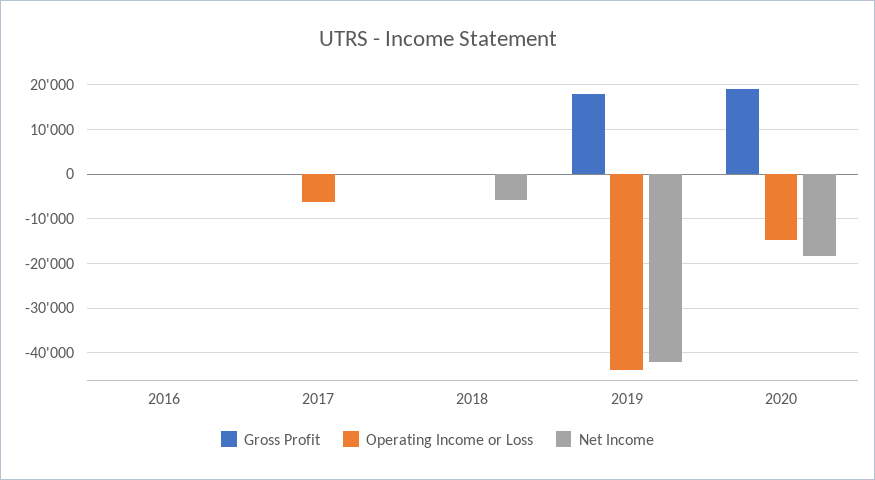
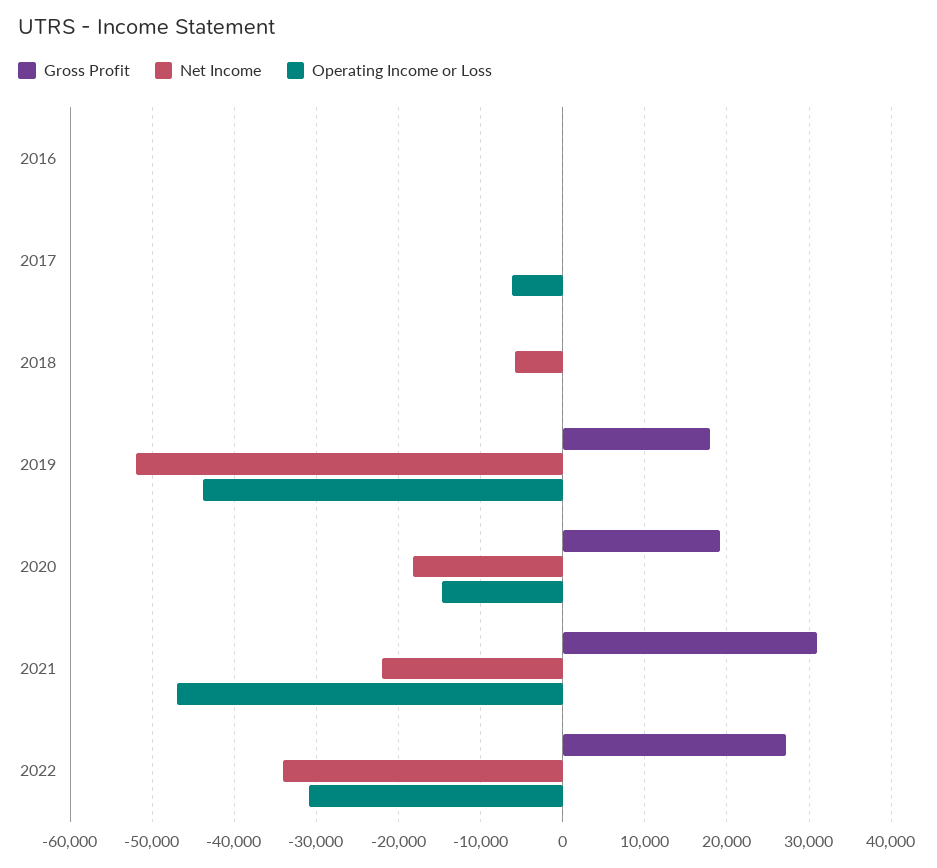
Net Income, 2019: -42000 -> -52000
Gross Profit, 2021: none -> 31000
Net Income, 2021: none -> -22000
Operating Income or Loss, 2021: none -> -47000
Gross Profit, 2022: none -> 27000
Net Income, 2022: none -> -34000
Operating Income or Loss, 2022: none -> -31000

